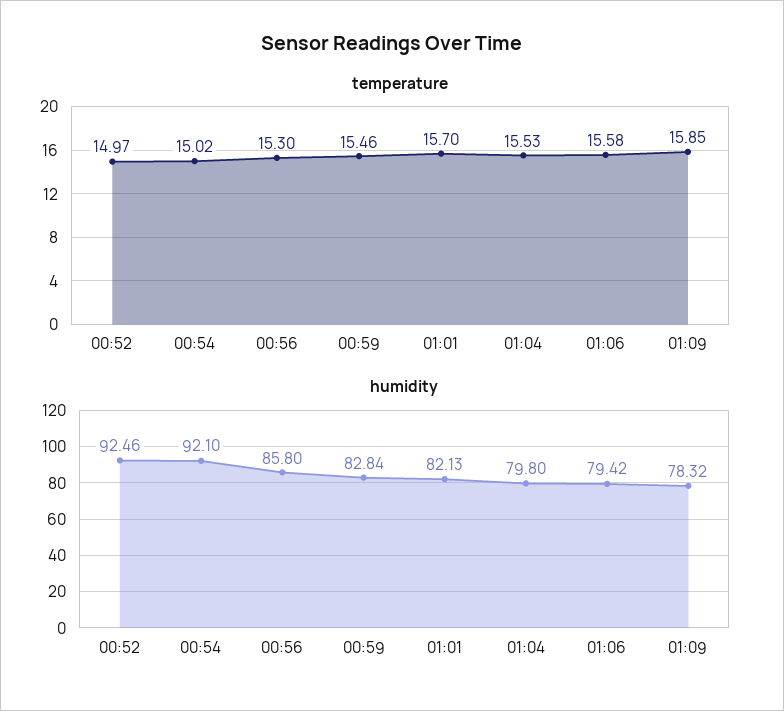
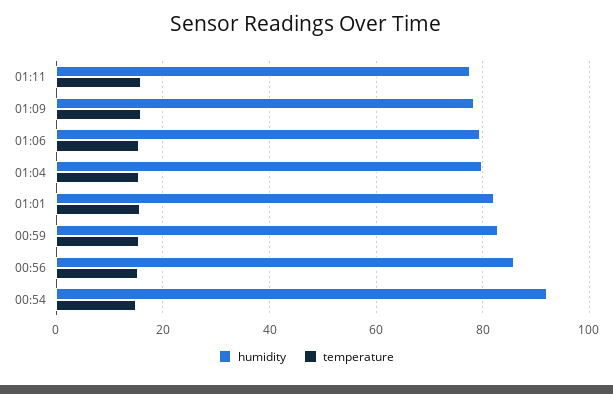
temperature, 00:52: 14.97 -> none
humidity, 00:52: 92.46 -> none
humidity, 01:11: none -> 78
temperature, 01:11: none -> 16

